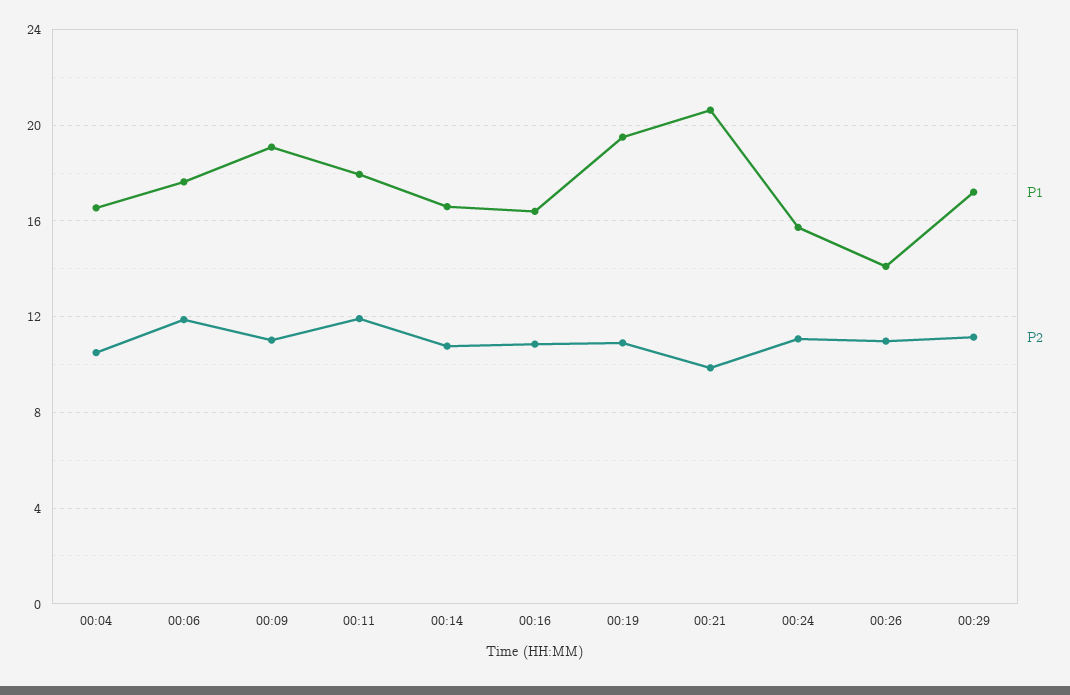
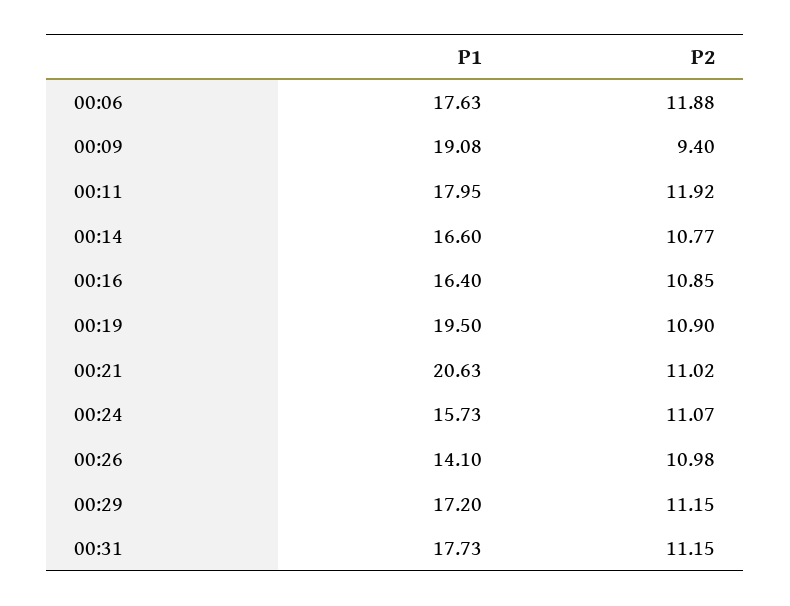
P1, 00:04: 16.5 -> none
P2, 00:04: 10.5 -> none
P2, 00:09: 11 -> 9.4
P2, 00:21: 10 -> 11.02
P1, 00:31: none -> 17.73
P2, 00:31: none -> 11.15

